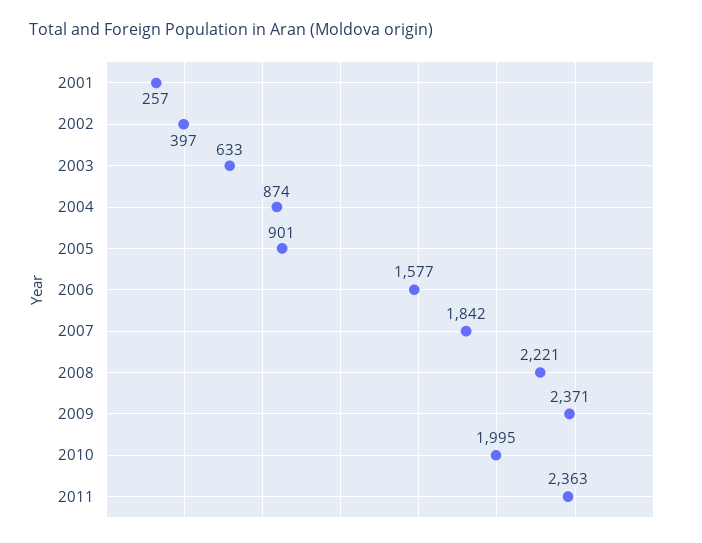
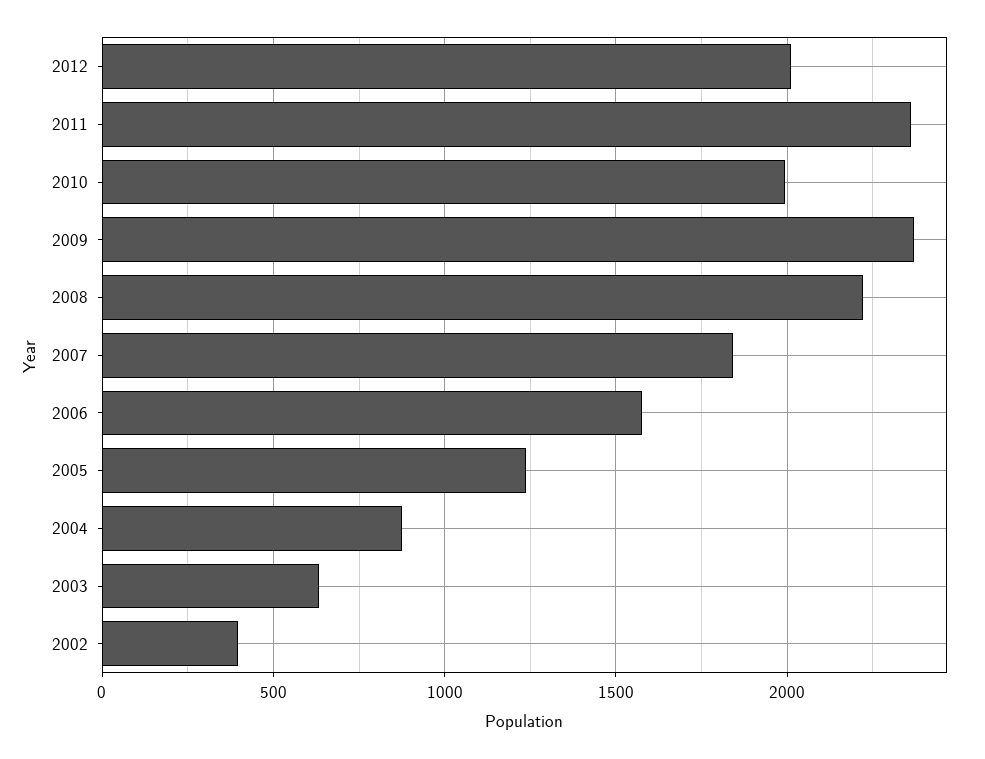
2001: 257 -> none
2005: 901 -> 1250
2012: none -> 2000

